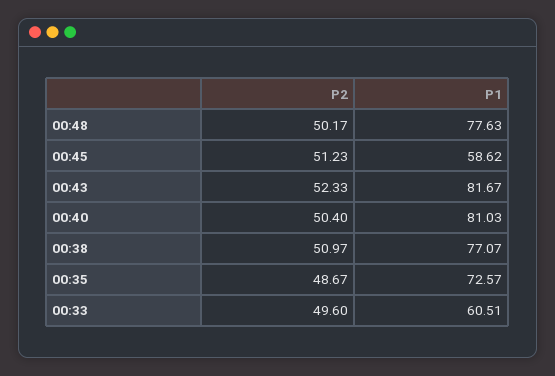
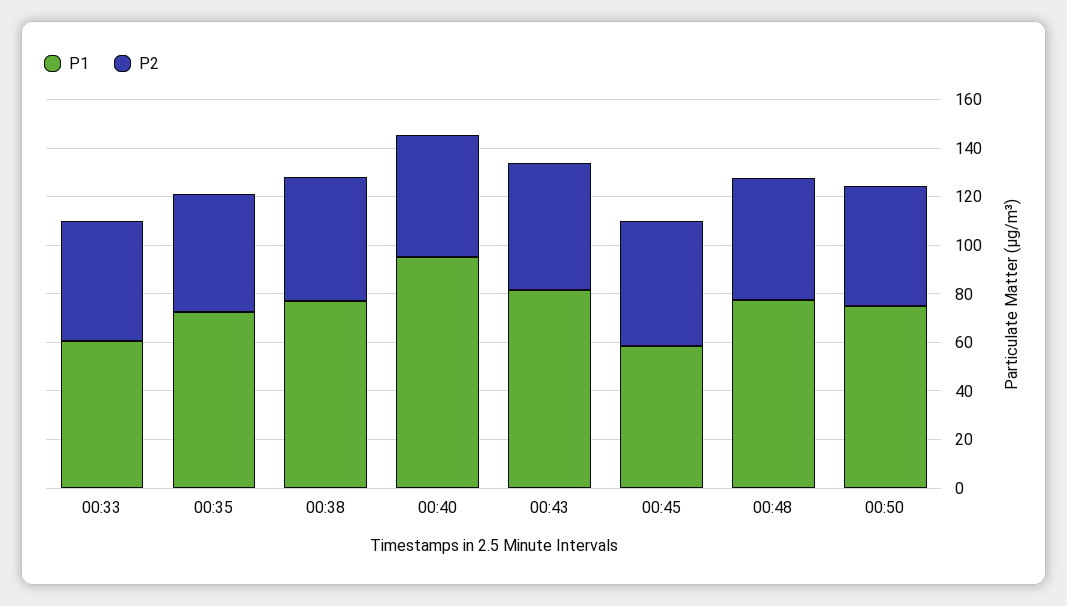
P1, 00:40: 81.03 -> 95
P1, 00:50: none -> 75
P2, 00:50: none -> 50

